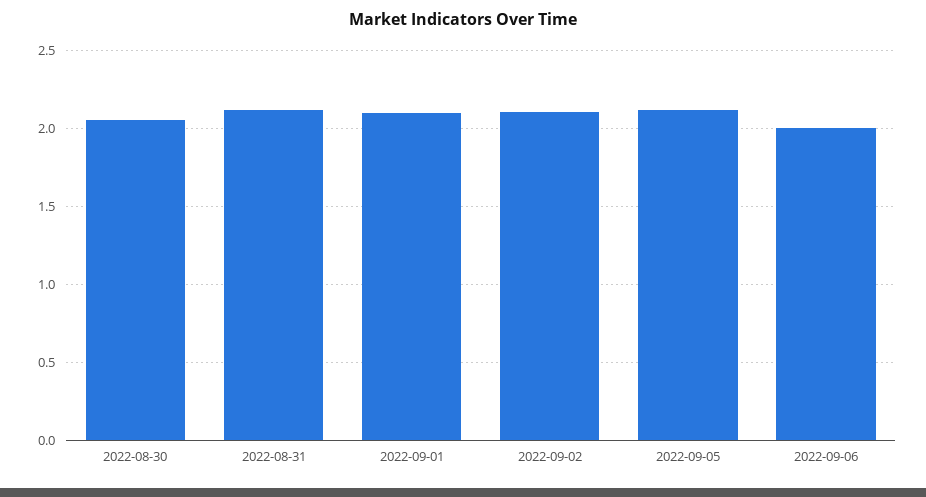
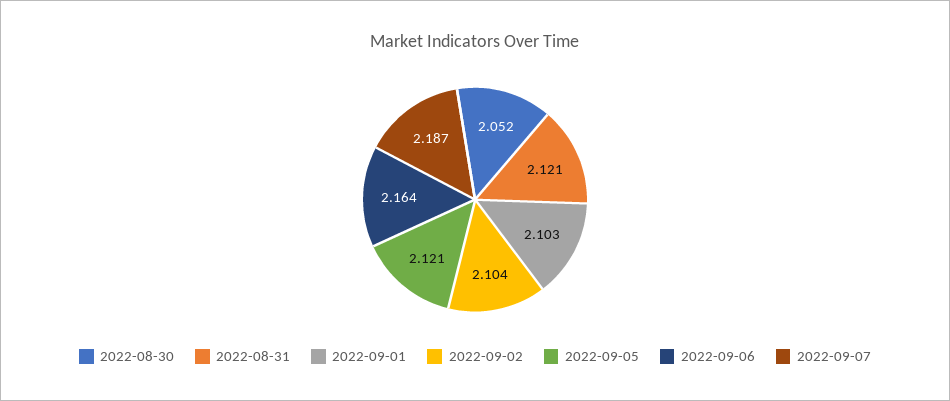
2022-09-06: 2 -> 2.164
2022-09-07: none -> 2.187

